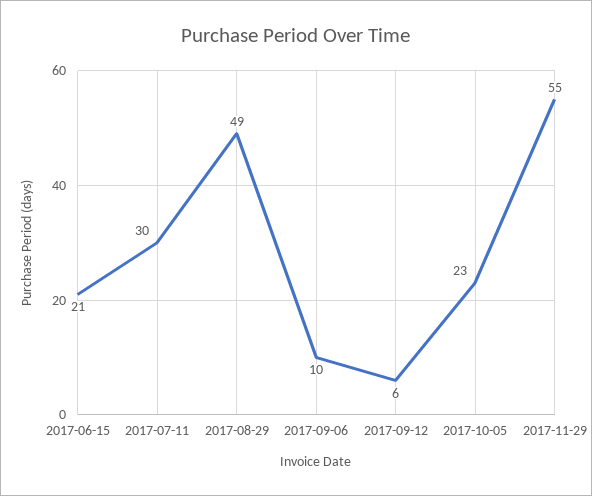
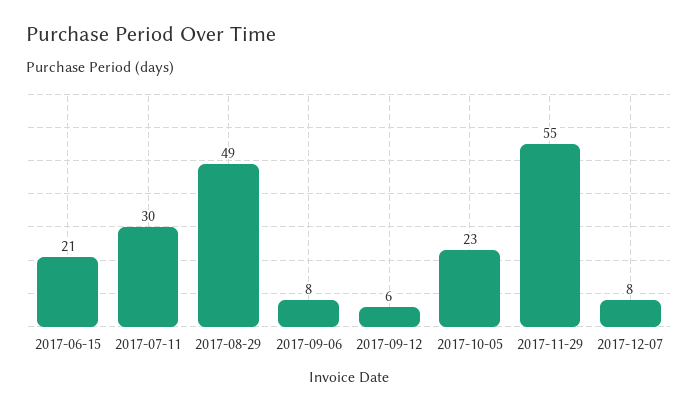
2017-09-06: 10 -> 8
2017-12-07: none -> 8

